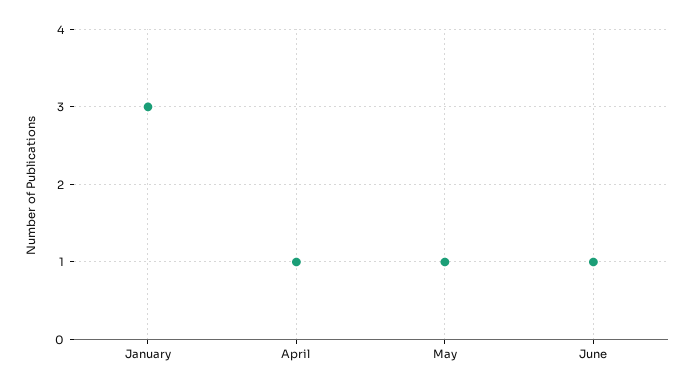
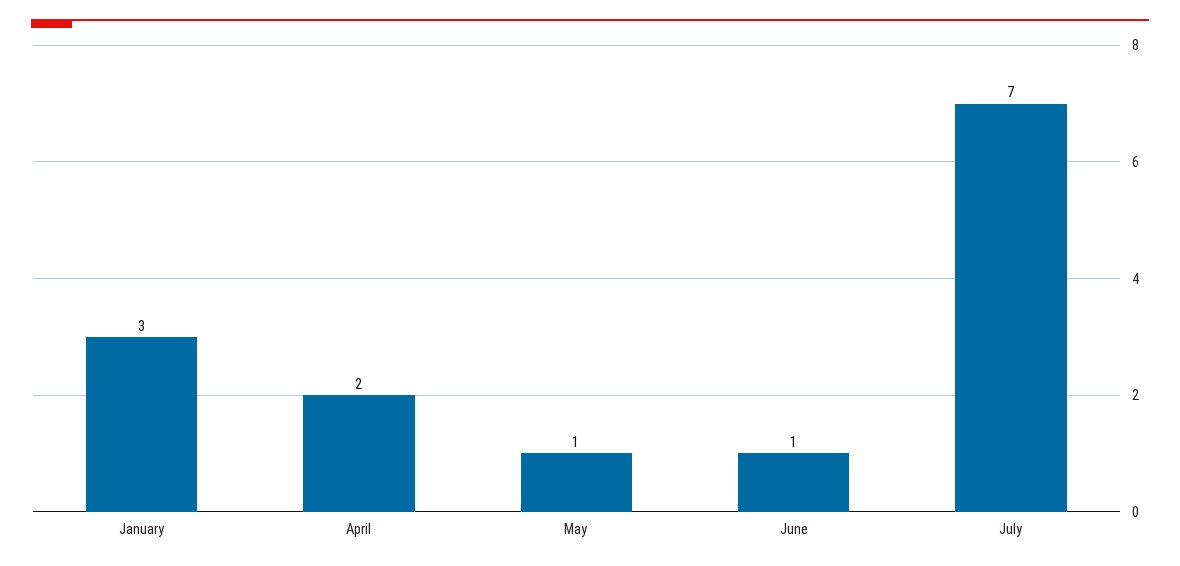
April: 1 -> 2
July: none -> 7

